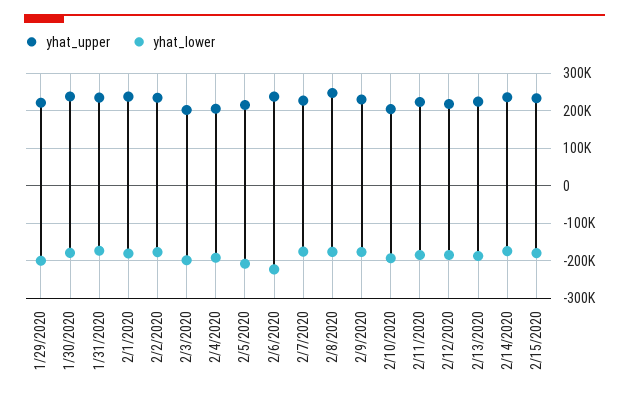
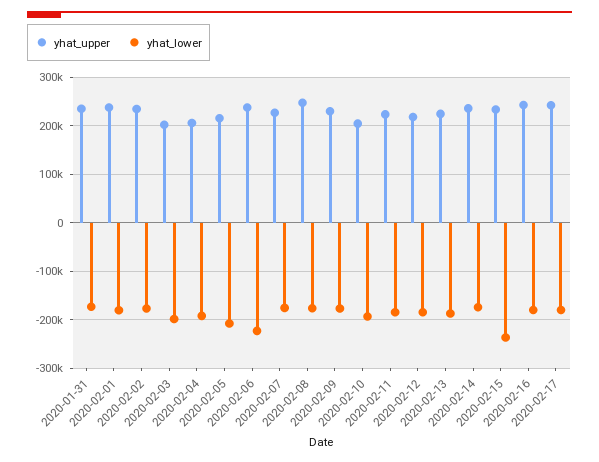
yhat_upper, 1/29/2020: 220000 -> none
yhat_lower, 1/29/2020: -200000 -> none
yhat_upper, 1/30/2020: 240000 -> none
yhat_lower, 1/30/2020: -180000 -> none
yhat_lower, 2/15/2020: -180000 -> -240000
yhat_upper, 2020-02-16: none -> 240000
yhat_lower, 2020-02-16: none -> -180000
yhat_upper, 2020-02-17: none -> 240000
yhat_lower, 2020-02-17: none -> -180000

